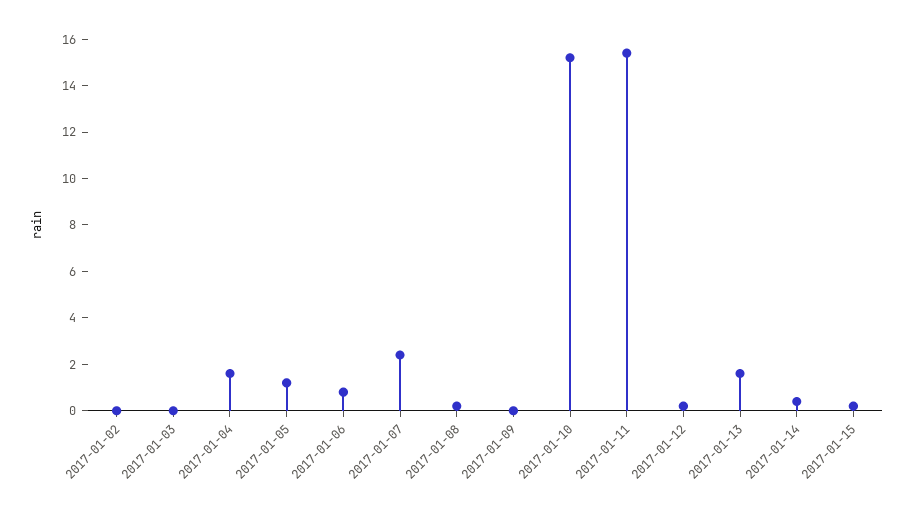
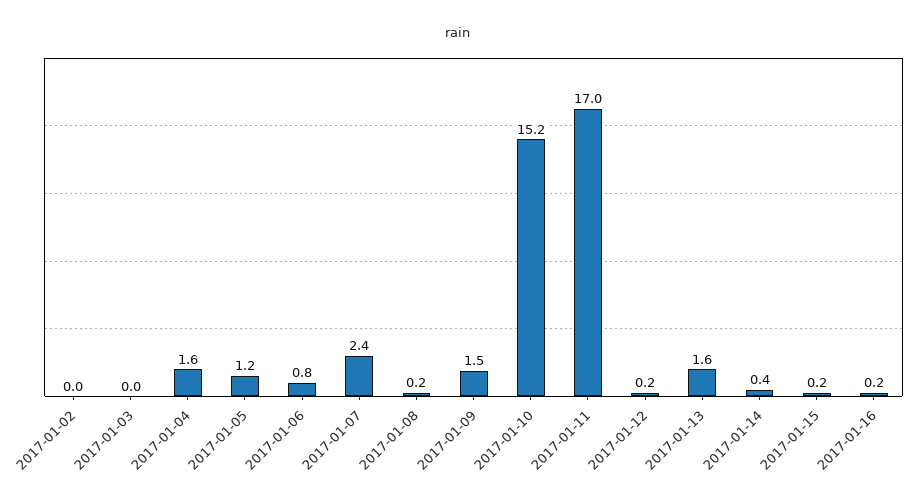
2017-01-09: 0 -> 1.5
2017-01-11: 15.5 -> 17
2017-01-16: none -> 0.2

